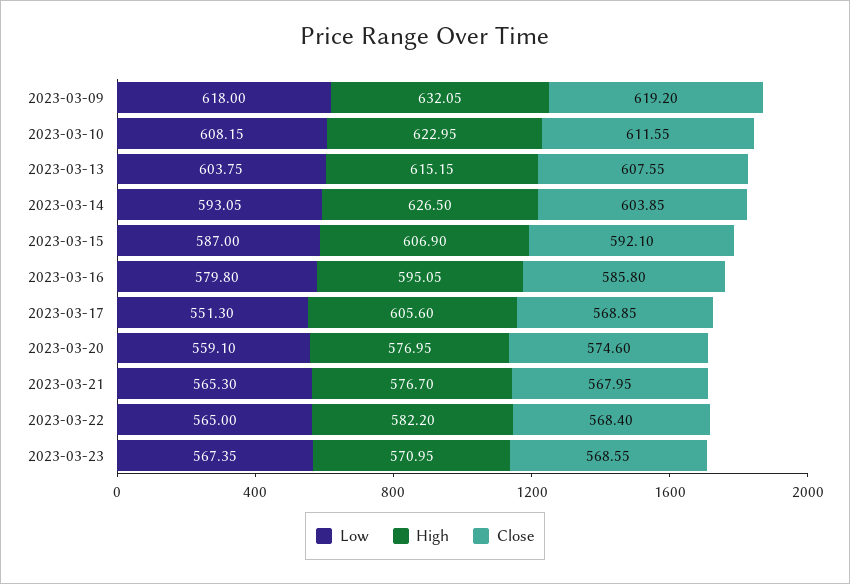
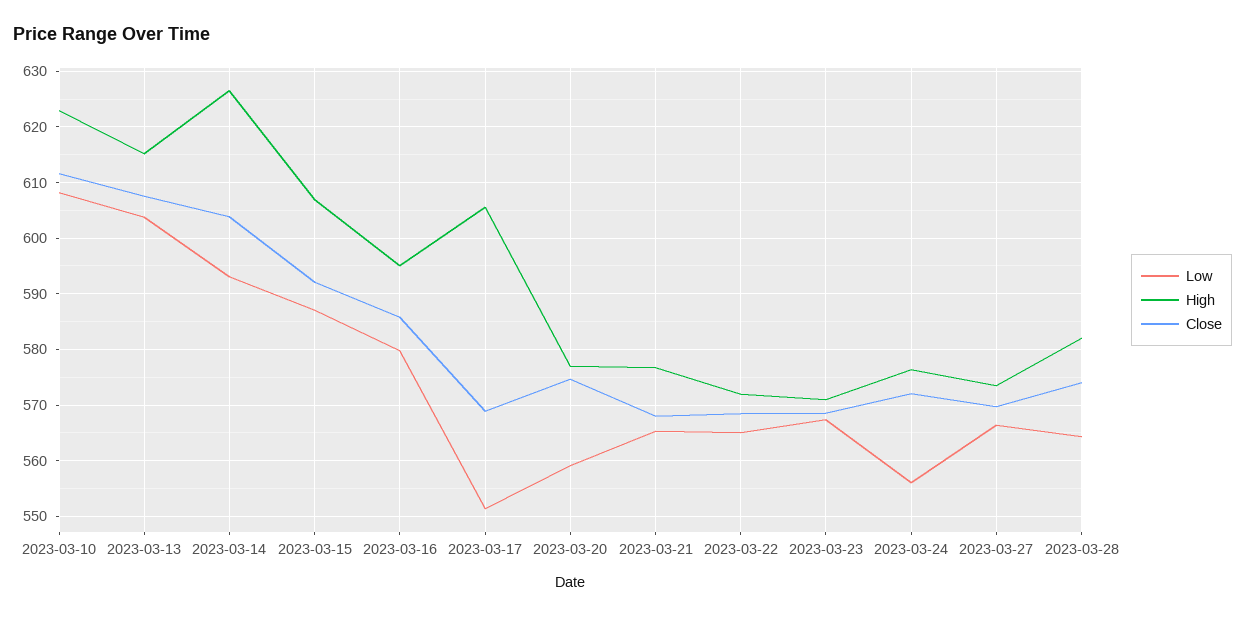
Low, 2023-03-09: 618 -> none
High, 2023-03-09: 632.05 -> none
Close, 2023-03-09: 619.2 -> none
High, 2023-03-22: 582.2 -> 572
Low, 2023-03-24: none -> 556
High, 2023-03-24: none -> 576
Close, 2023-03-24: none -> 572
Low, 2023-03-27: none -> 566
High, 2023-03-27: none -> 574
Close, 2023-03-27: none -> 570
Low, 2023-03-28: none -> 564
High, 2023-03-28: none -> 582
Close, 2023-03-28: none -> 574

